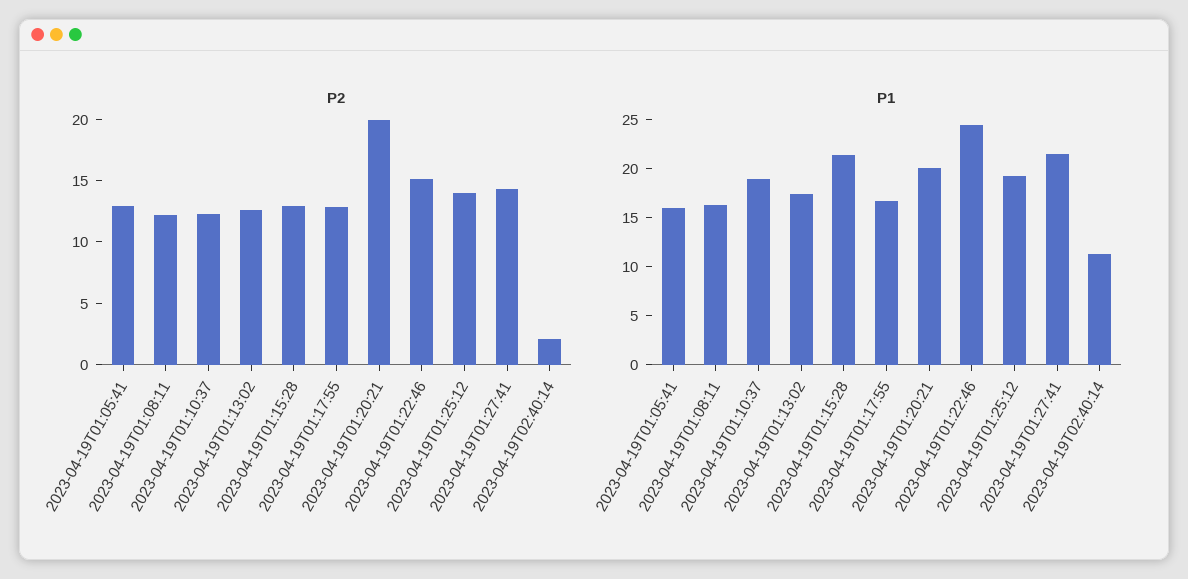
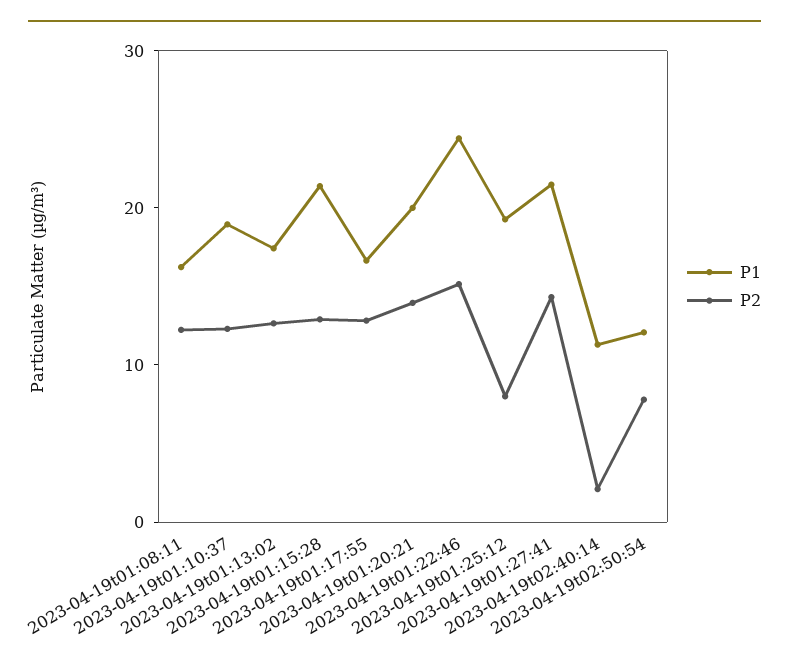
P2, 2023-04-19T01:05:41: 13 -> none
P2, 2023-04-19T01:20:21: 20 -> 14
P2, 2023-04-19T01:25:12: 14 -> 8
P1, 2023-04-19T01:05:41: 16 -> none
P1, 2023-04-19t02:50:54: none -> 12
P2, 2023-04-19t02:50:54: none -> 8

